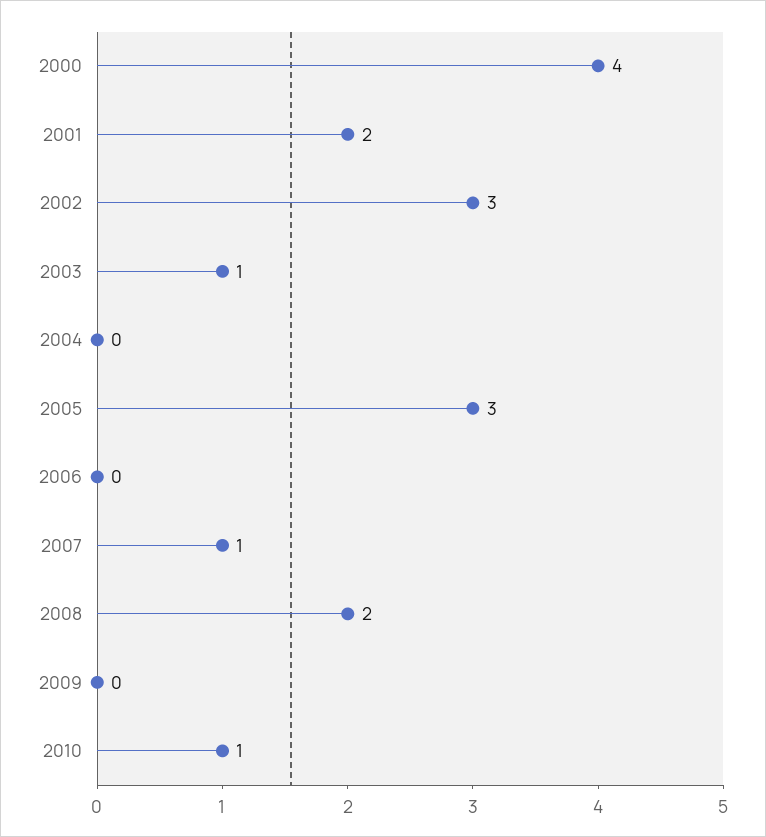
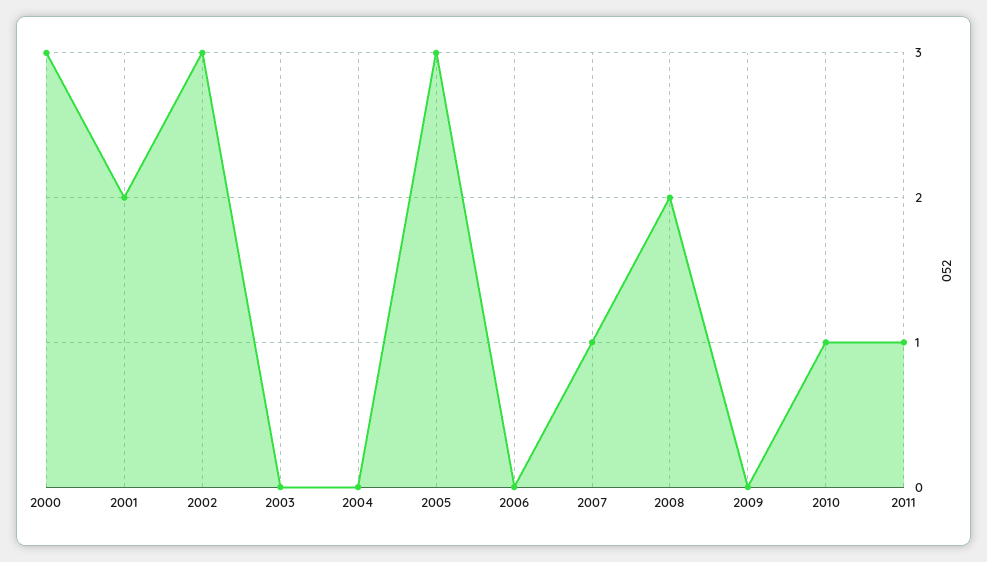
2000: 4 -> 3
2003: 1 -> 0
2011: none -> 1

